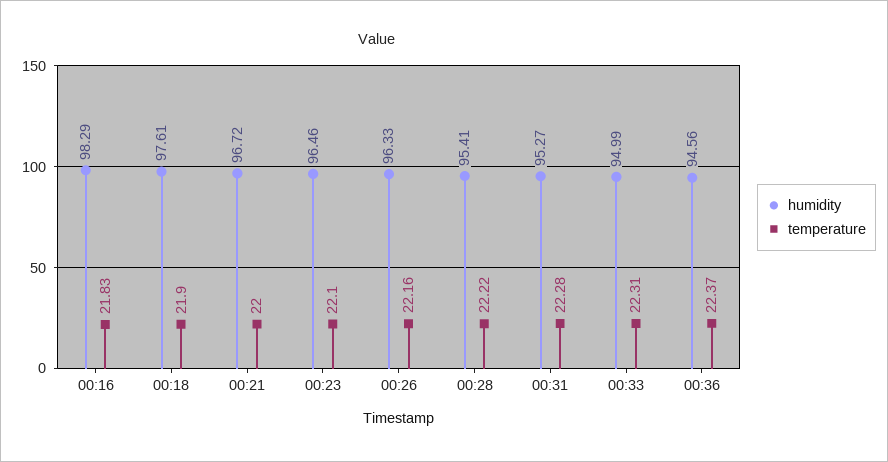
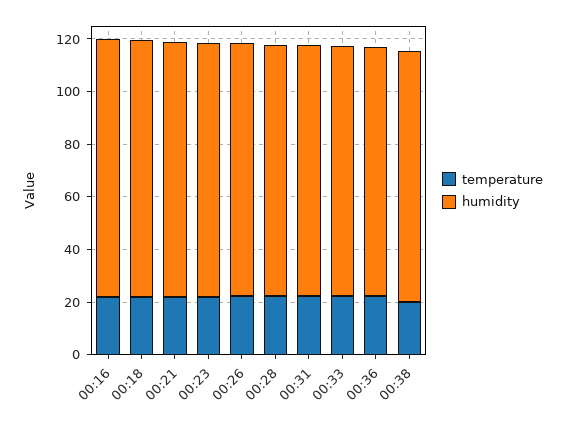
temperature, 00:38: none -> 20
humidity, 00:38: none -> 95

